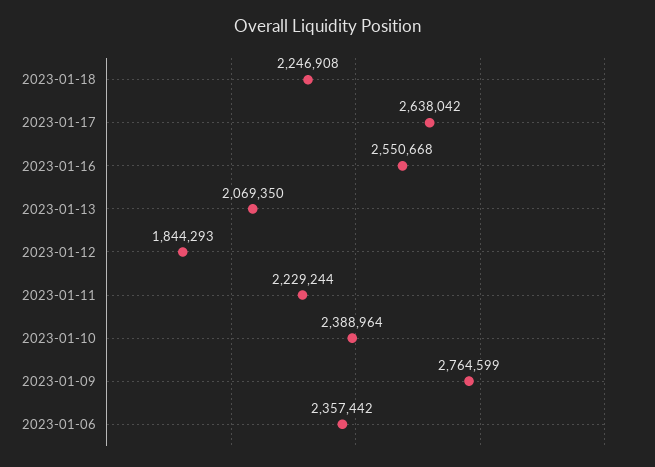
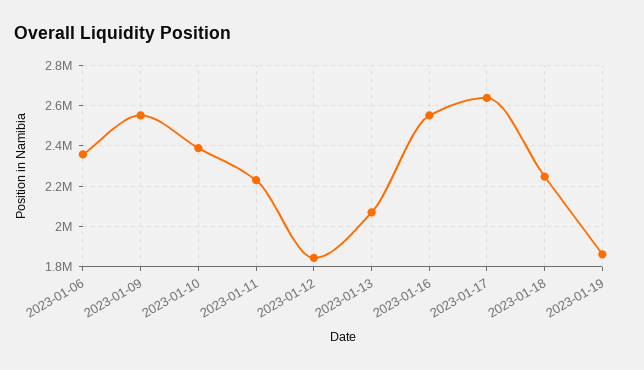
2023-01-09: 2764599 -> 2550000
2023-01-19: none -> 1850000

